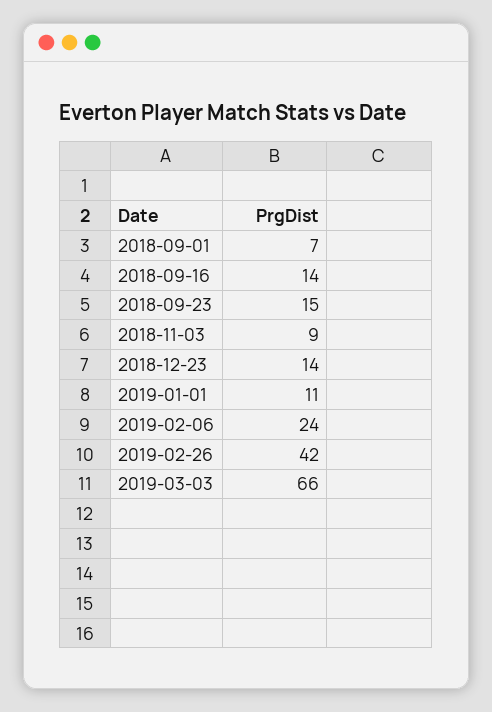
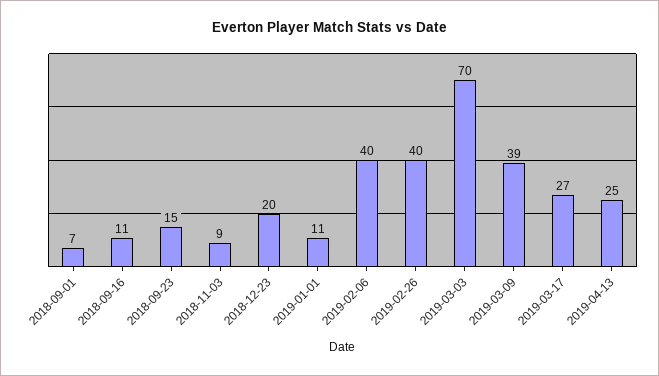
2018-09-16: 14 -> 11
2018-12-23: 14 -> 20
2019-02-06: 24 -> 40
2019-02-26: 42 -> 40
2019-03-03: 66 -> 70
2019-03-09: none -> 39
2019-03-17: none -> 27
2019-04-13: none -> 25

